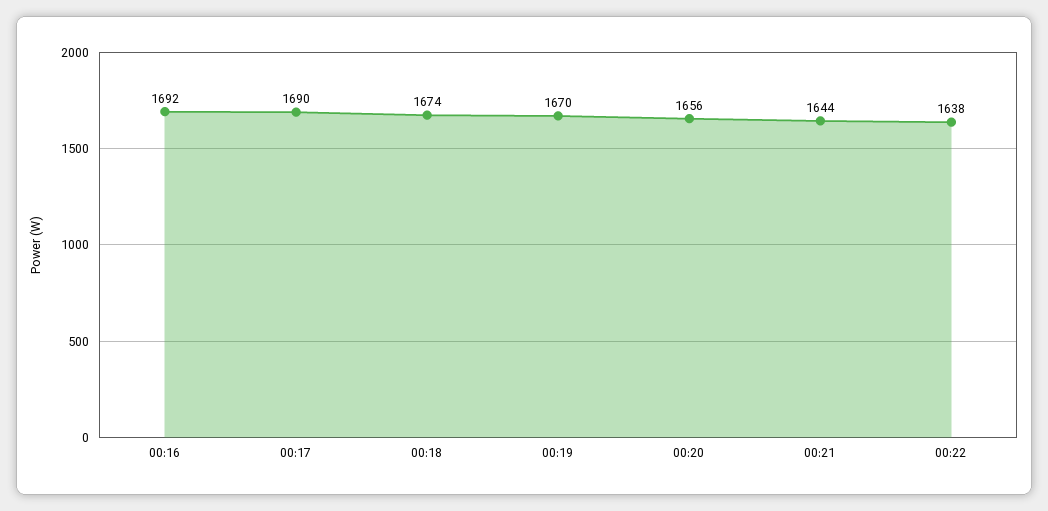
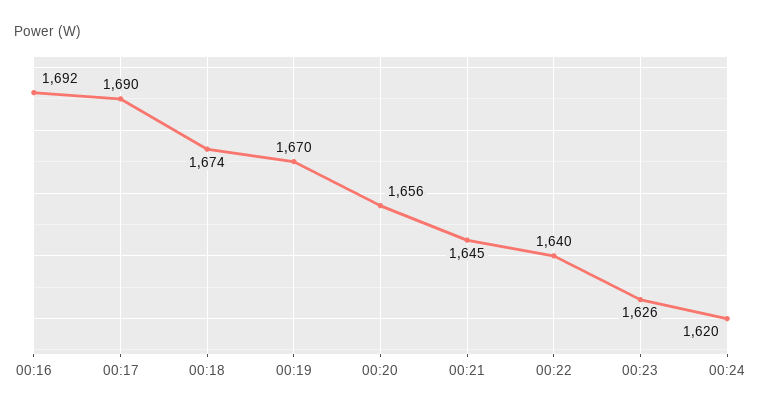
00:21: 1644 -> 1645
00:22: 1638 -> 1640
00:23: none -> 1626
00:24: none -> 1620

